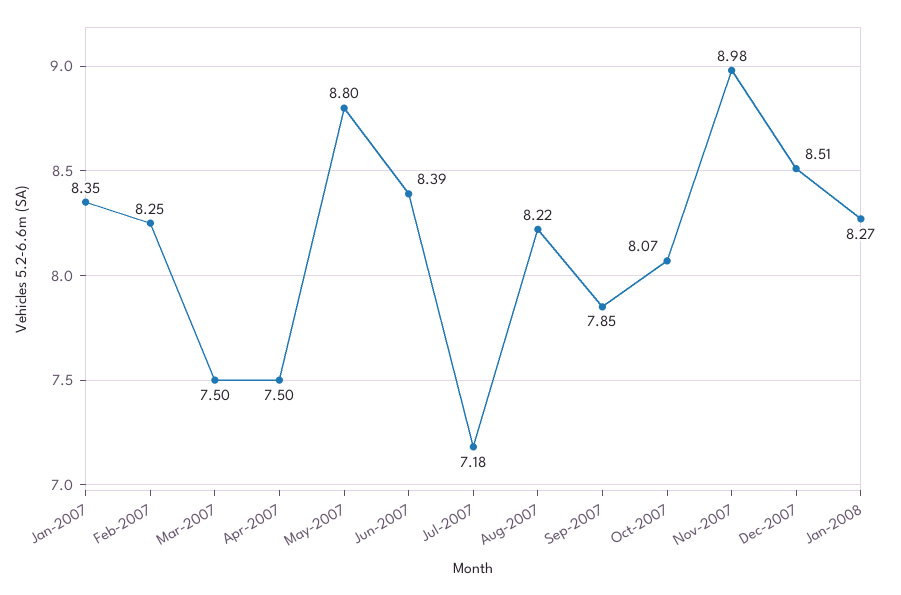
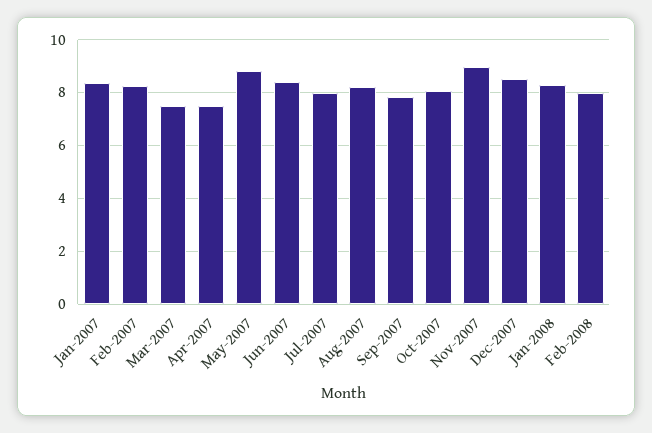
Jul-2007: 7.18 -> 8
Feb-2008: none -> 8

